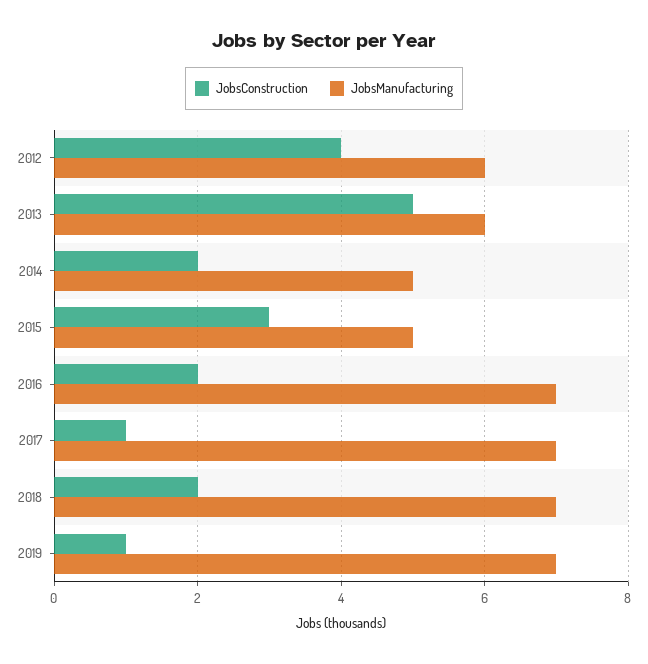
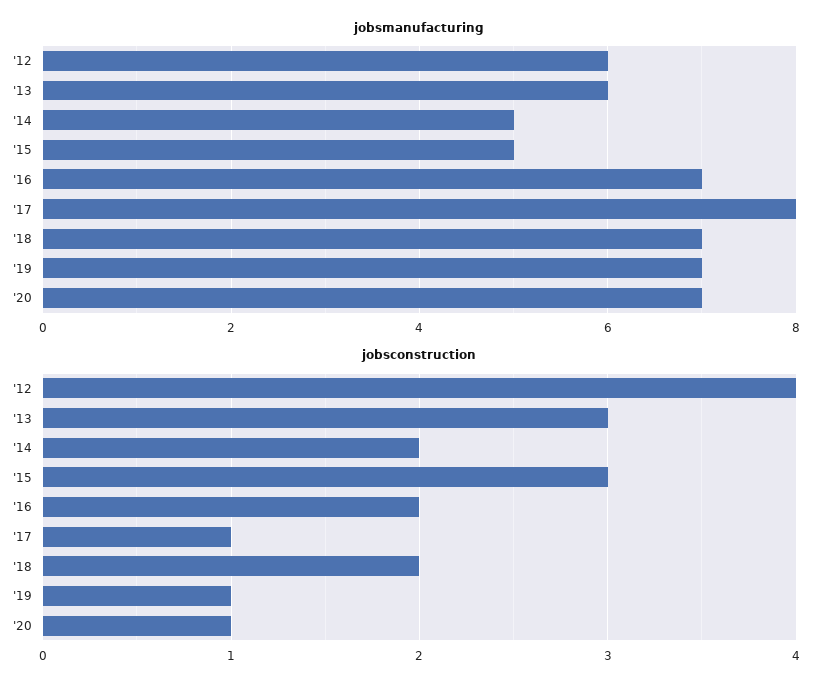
JobsConstruction, 2013: 5 -> 3
JobsManufacturing, 2017: 7 -> 8
JobsManufacturing, '20: none -> 7
JobsConstruction, '20: none -> 1

